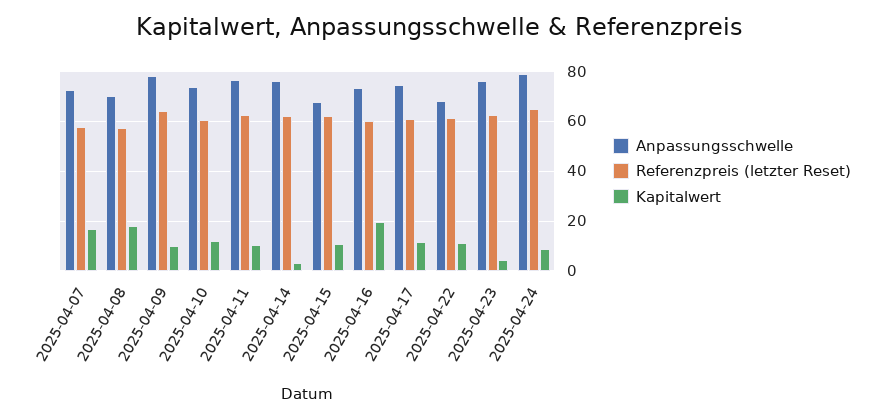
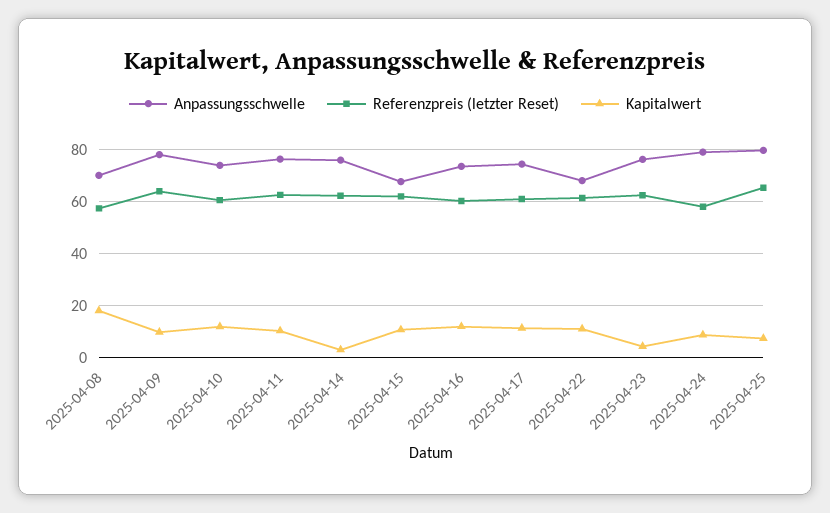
Anpassungsschwelle, 2025-04-07: 72.5 -> none
Referenzpreis (letzter Reset), 2025-04-07: 57.5 -> none
Kapitalwert, 2025-04-07: 17.5 -> none
Kapitalwert, 2025-04-16: 20 -> 12.5
Referenzpreis (letzter Reset), 2025-04-24: 65 -> 57.5
Anpassungsschwelle, 2025-04-25: none -> 80
Referenzpreis (letzter Reset), 2025-04-25: none -> 65
Kapitalwert, 2025-04-25: none -> 7.5

